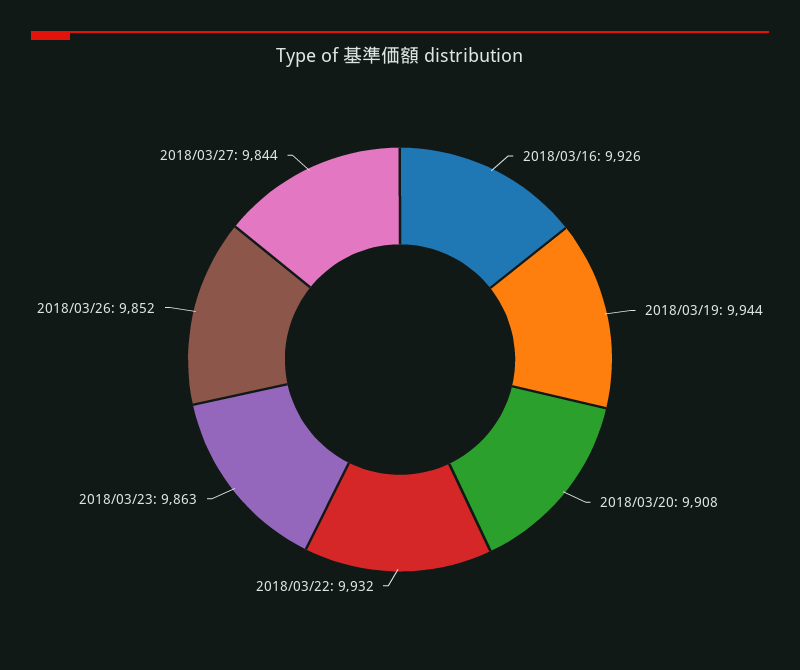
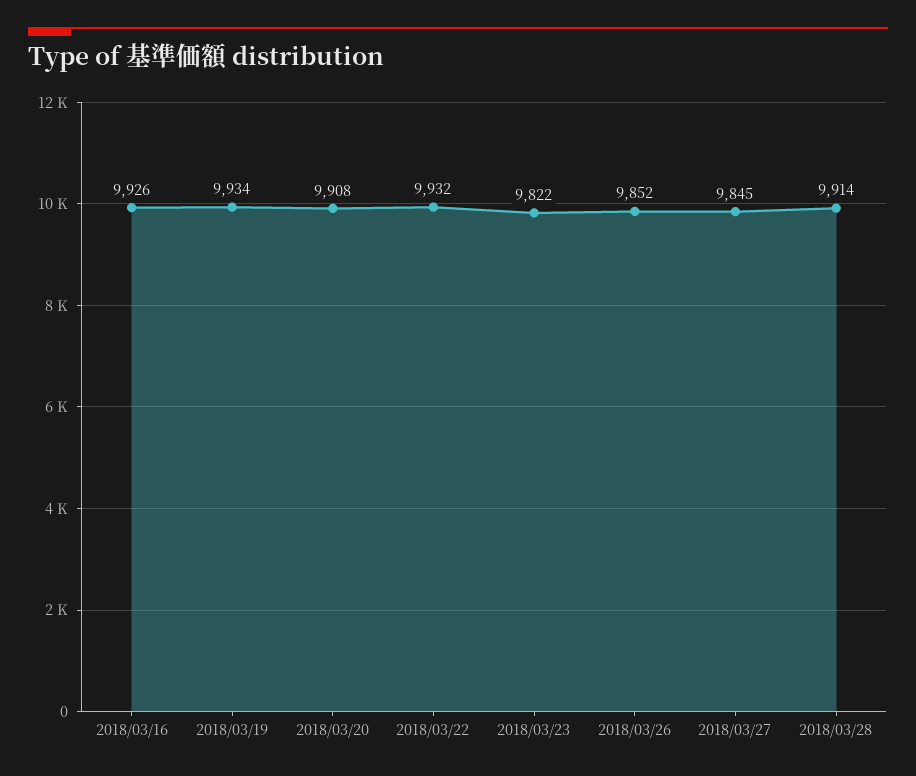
2018/03/19: 9944 -> 9934
2018/03/23: 9863 -> 9822
2018/03/27: 9844 -> 9845
2018/03/28: none -> 9914

